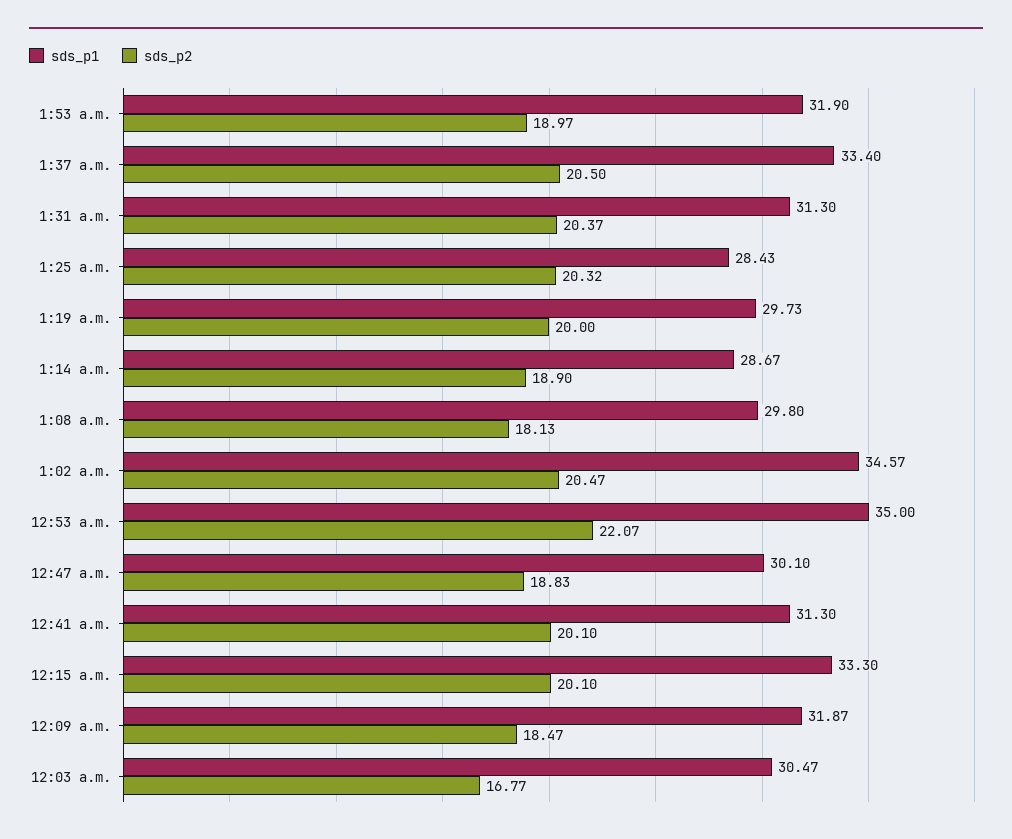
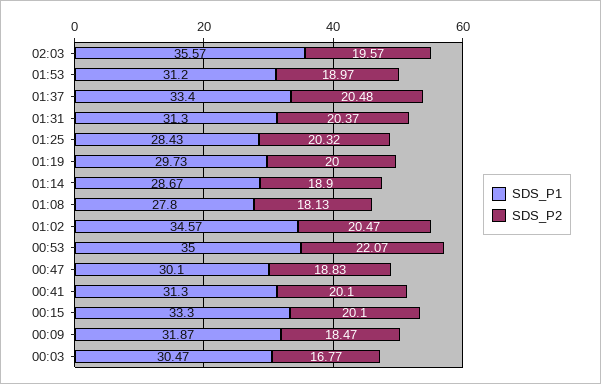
sds_p1, 1:53 a.m.: 31.9 -> 31.2
sds_p2, 1:37 a.m.: 20.5 -> 20.48
sds_p1, 1:08 a.m.: 29.8 -> 27.8
sds_p1, 02:03: none -> 35.57
sds_p2, 02:03: none -> 19.57

